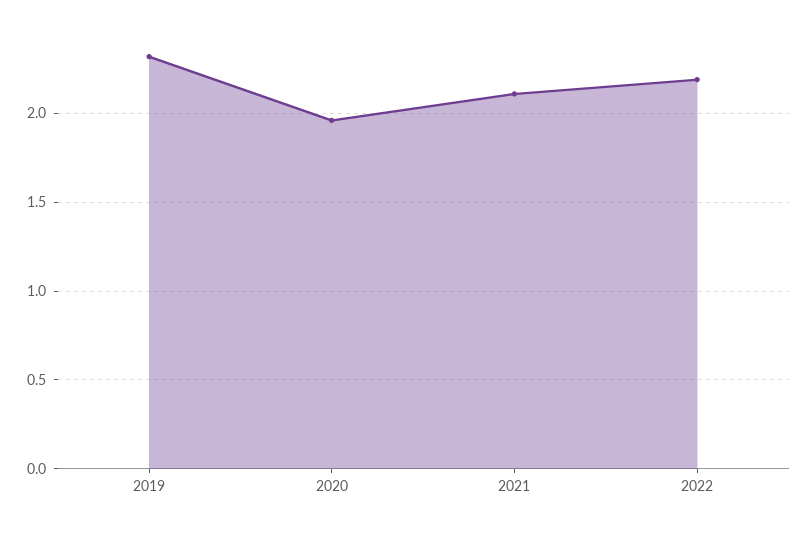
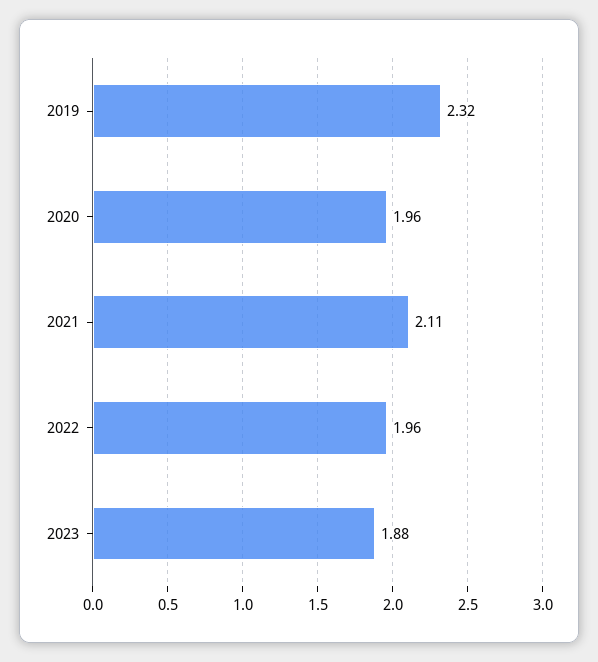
2022: 2.2 -> 1.96
2023: none -> 1.88

